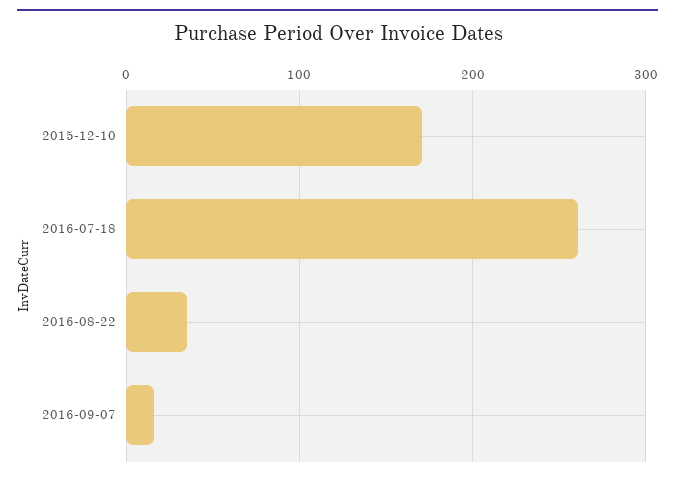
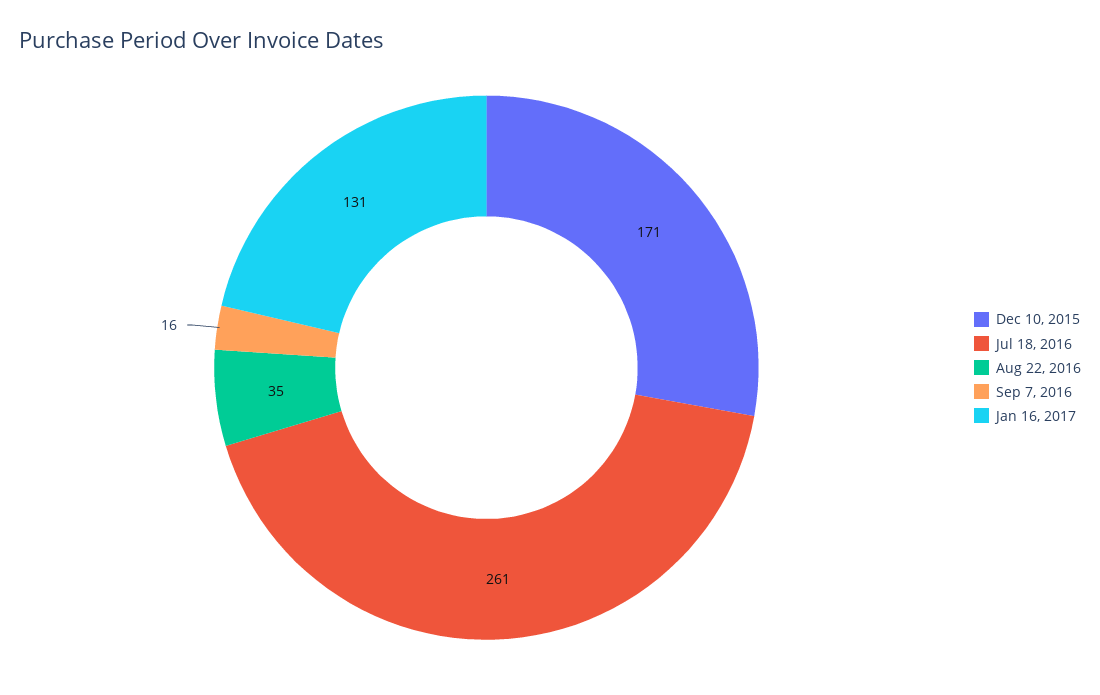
Jan 16, 2017: none -> 131

